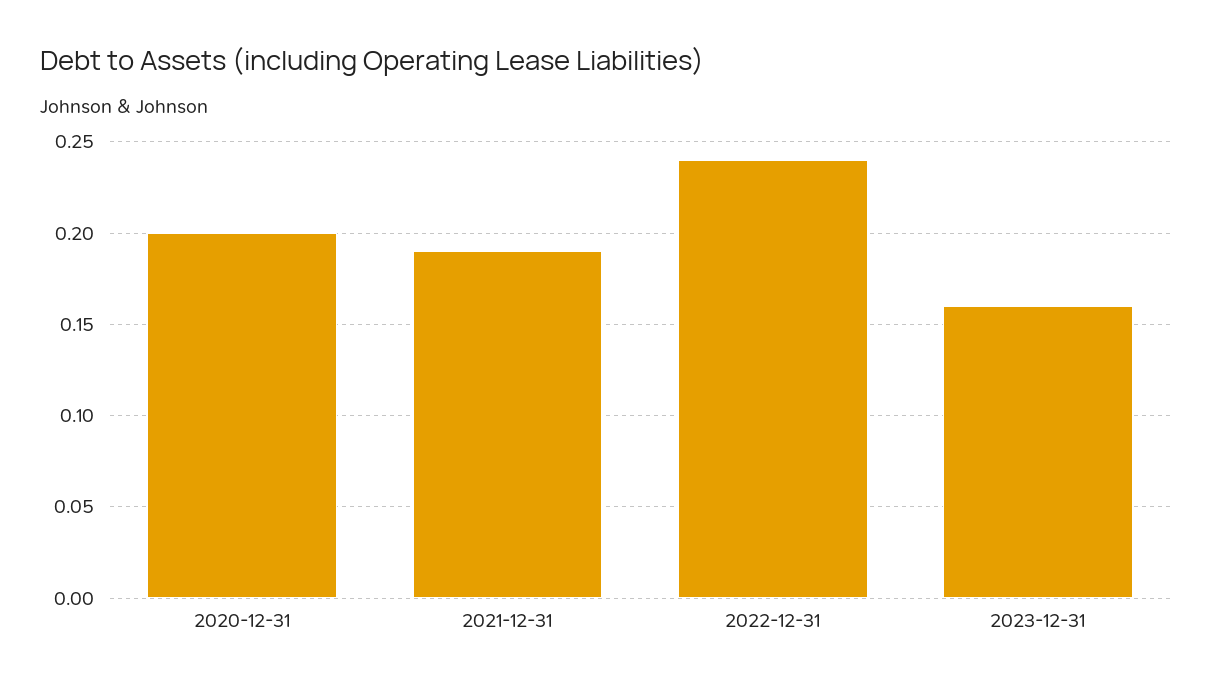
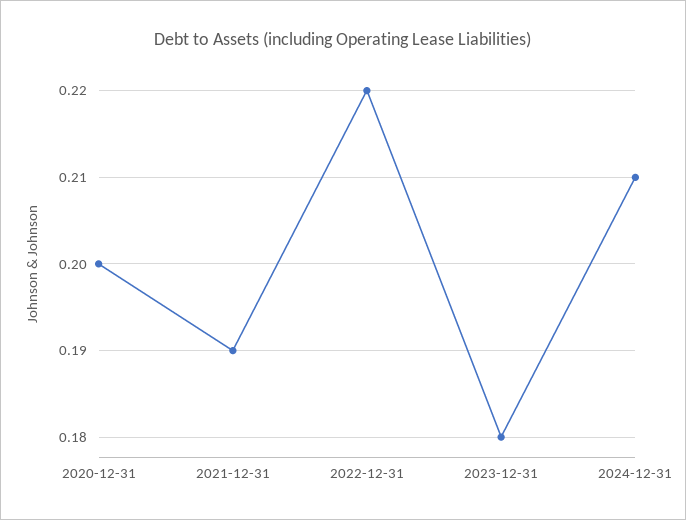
2022-12-31: 0.24 -> 0.22
2023-12-31: 0.16 -> 0.18
2024-12-31: none -> 0.21

